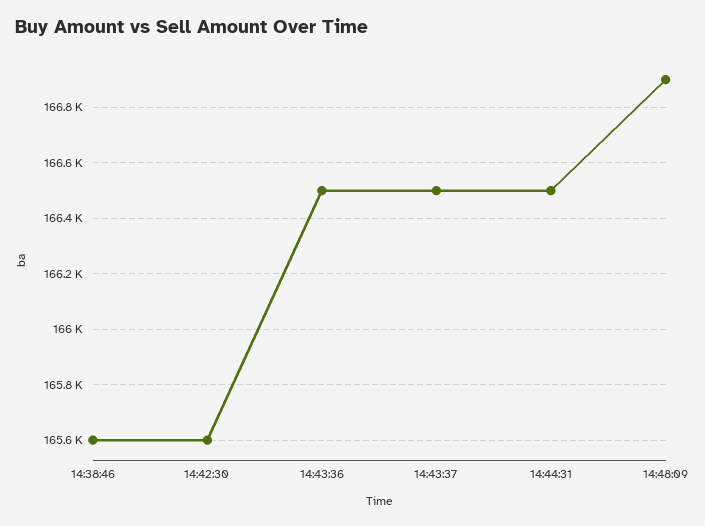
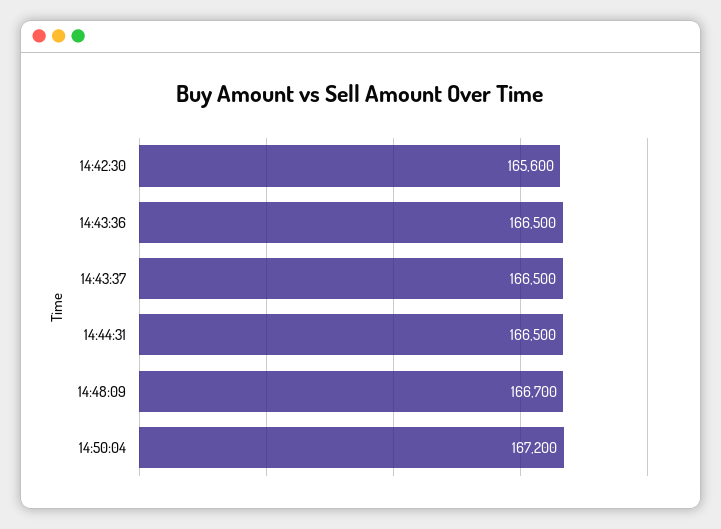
14:38:46: 165600 -> none
14:48:09: 166900 -> 166700
14:50:04: none -> 167200

